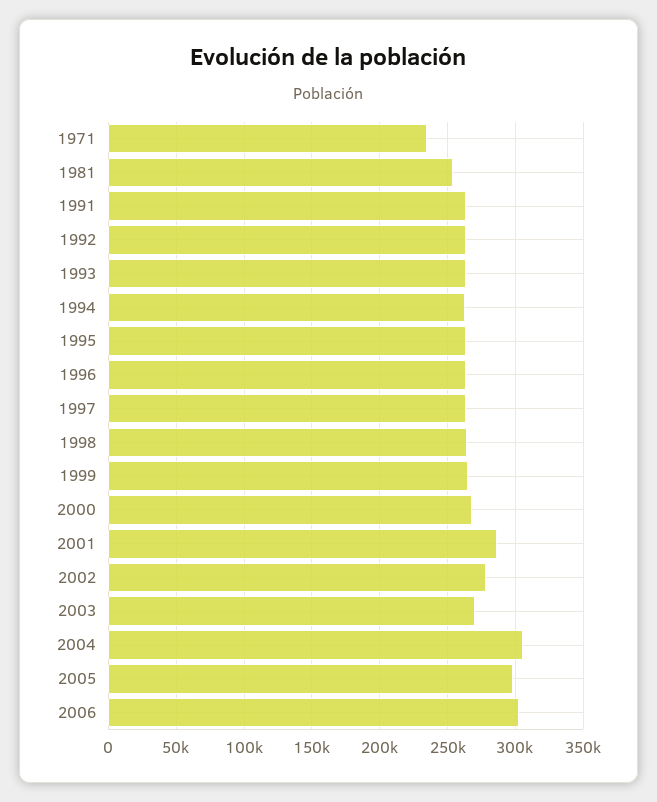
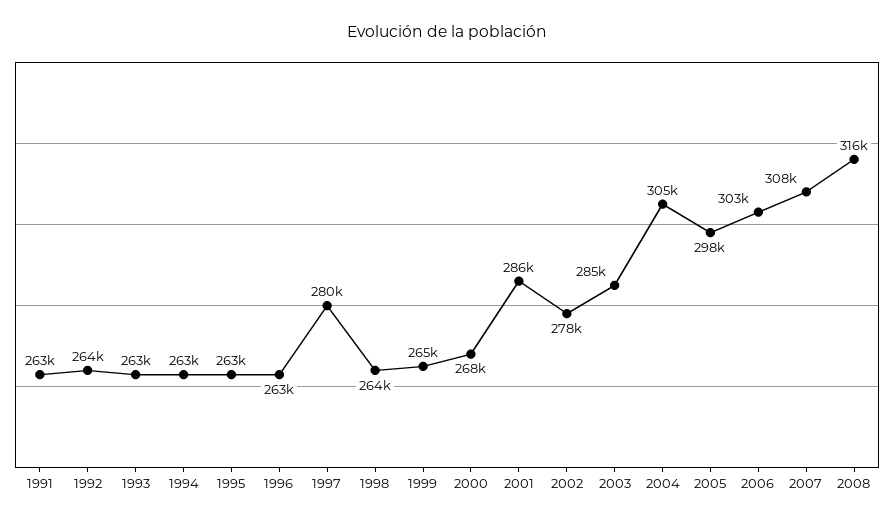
1971: 235000 -> none
1981: 255000 -> none
1997: 265000 -> 280000
2003: 270000 -> 285000
2007: none -> 308000
2008: none -> 316000

